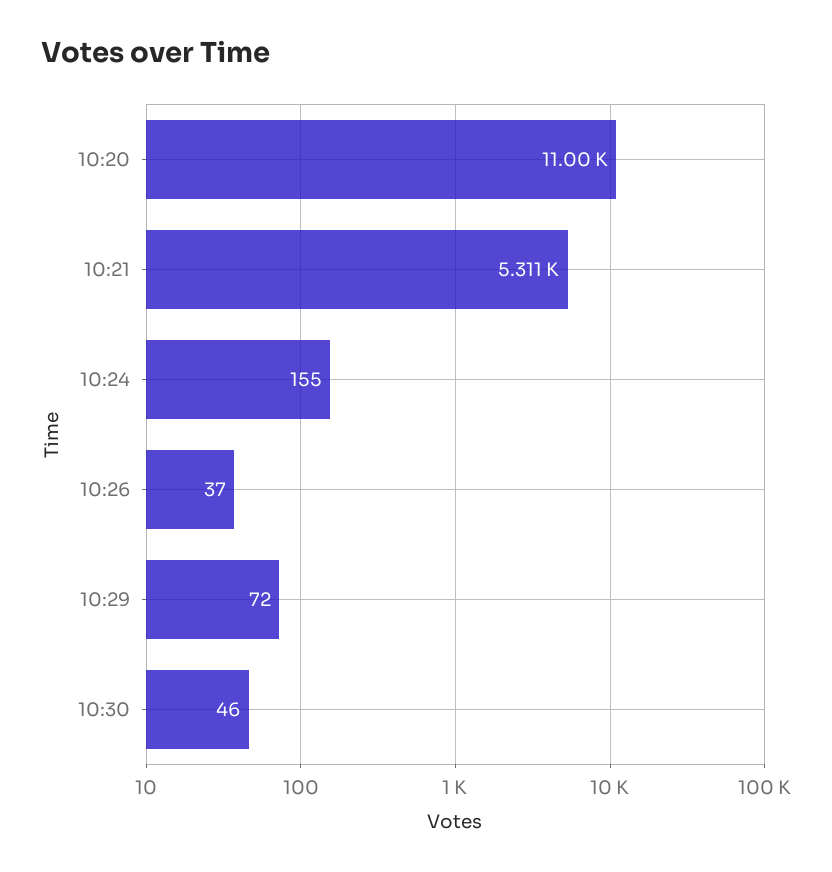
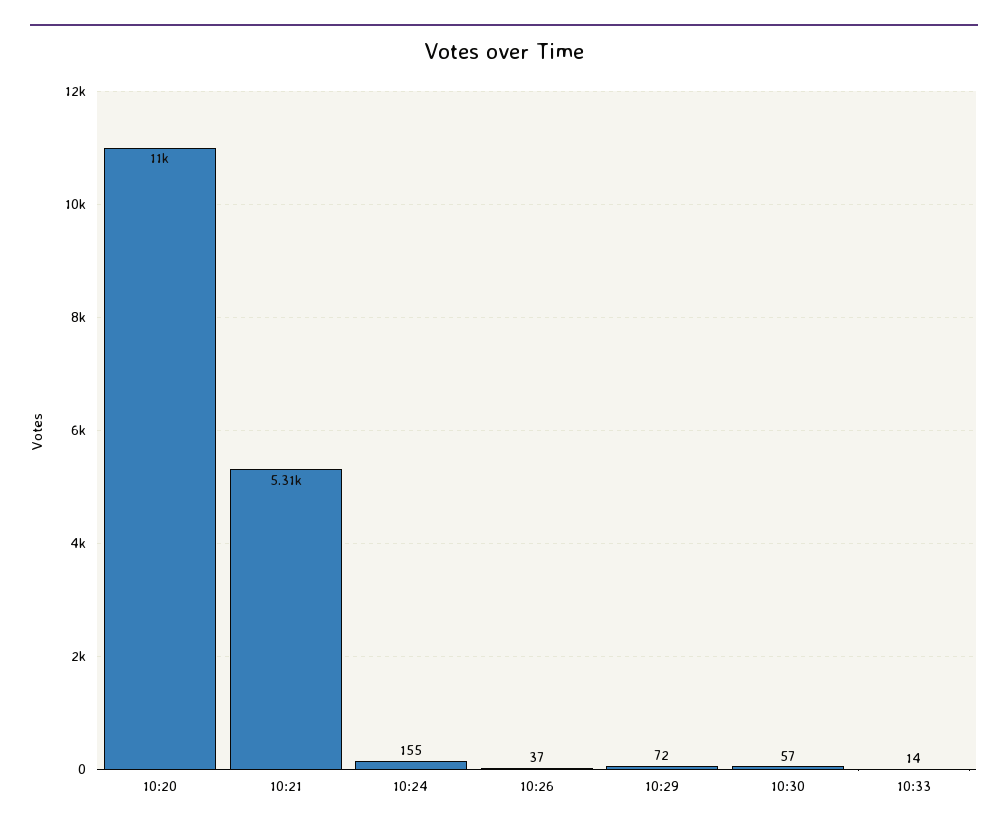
10:30: 46 -> 57
10:33: none -> 14

